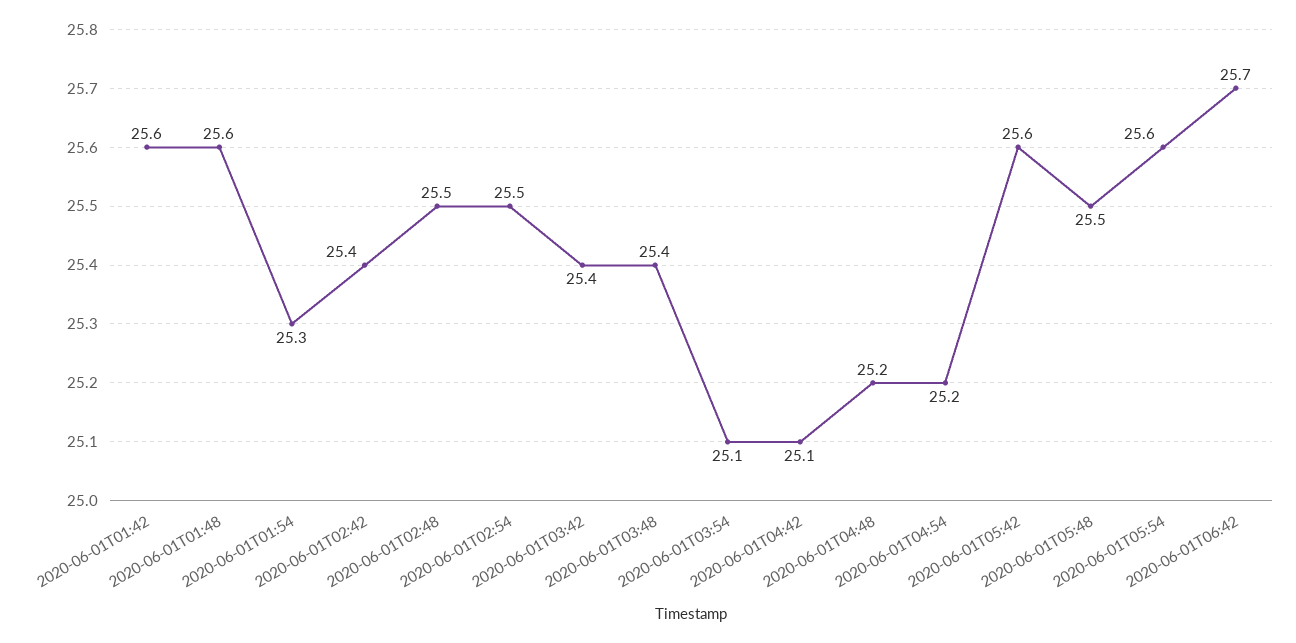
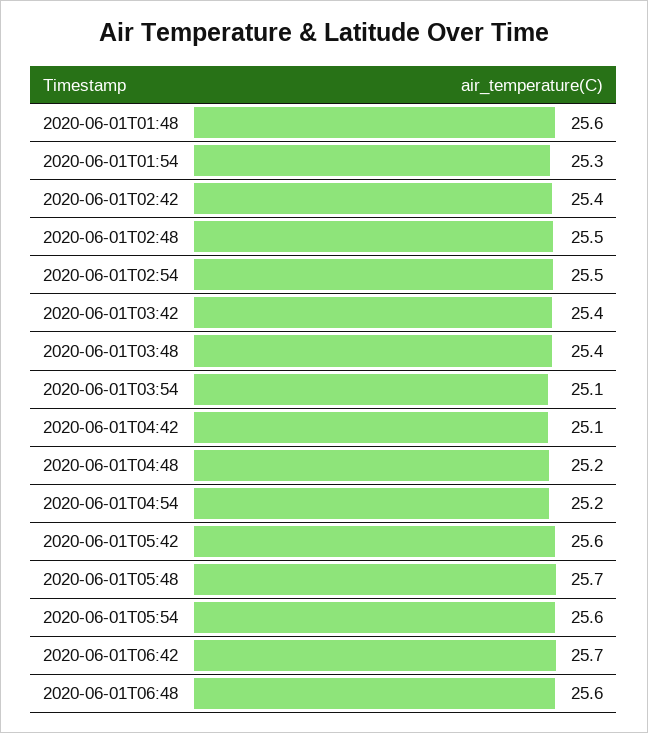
2020-06-01T01:42: 25.6 -> none
2020-06-01T05:48: 25.5 -> 25.7
2020-06-01T06:48: none -> 25.6

